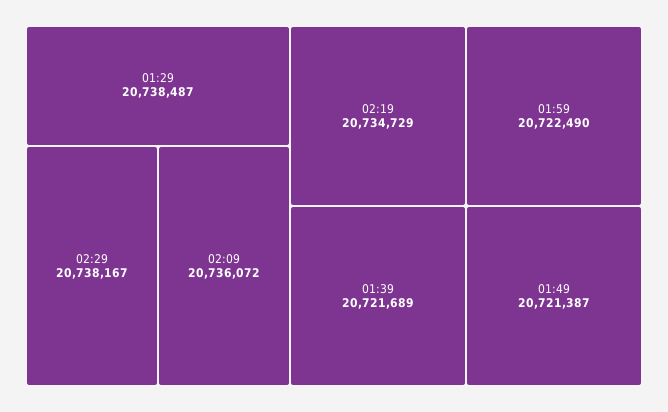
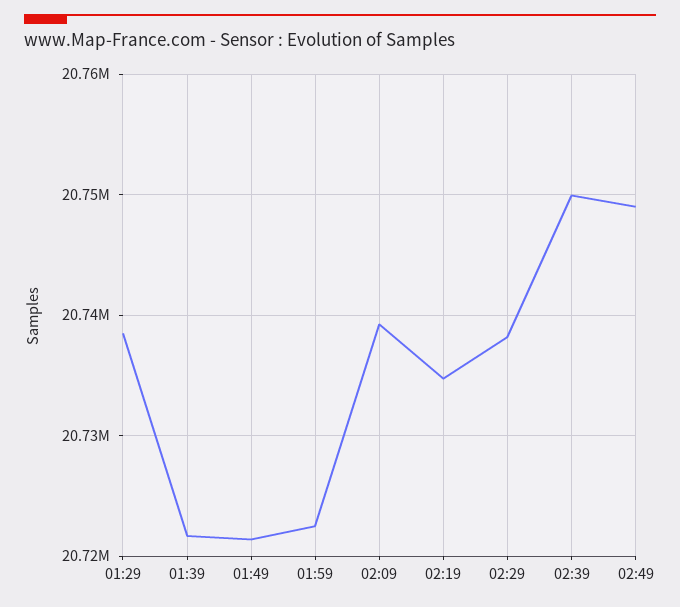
02:09: 20736072 -> 20739000
02:39: none -> 20750000
02:49: none -> 20749000

